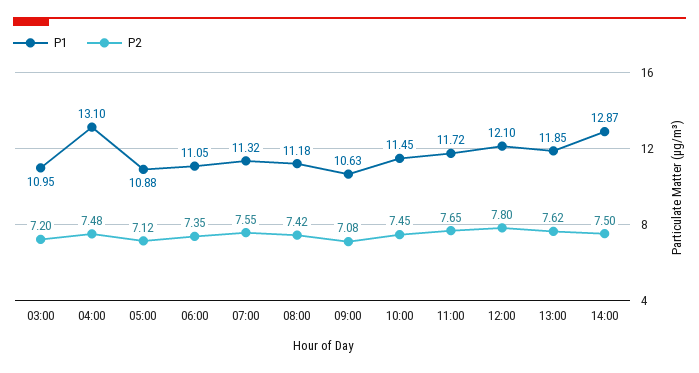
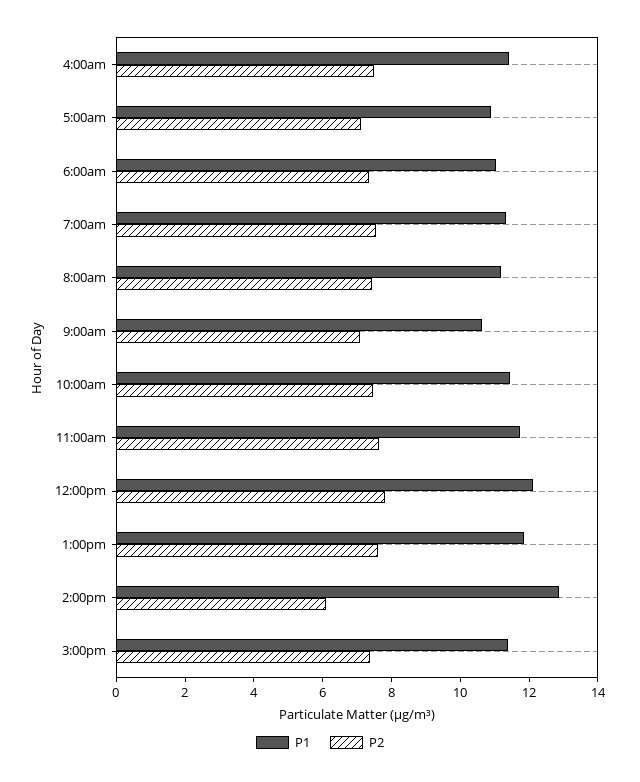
P1, 03:00: 10.95 -> none
P2, 03:00: 7.2 -> none
P1, 04:00: 13.1 -> 11.5
P2, 14:00: 7.5 -> 6
P1, 3:00pm: none -> 11.5
P2, 3:00pm: none -> 7.5

